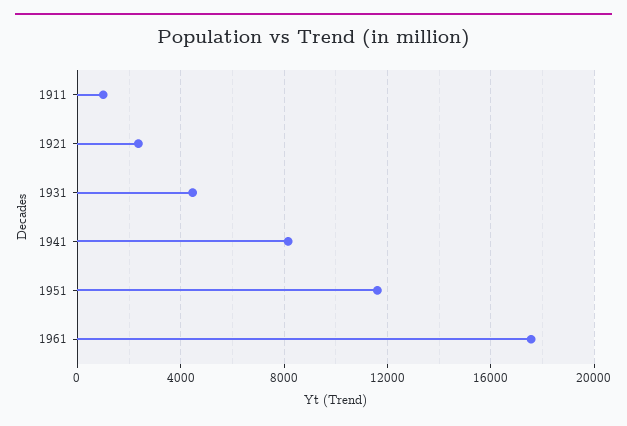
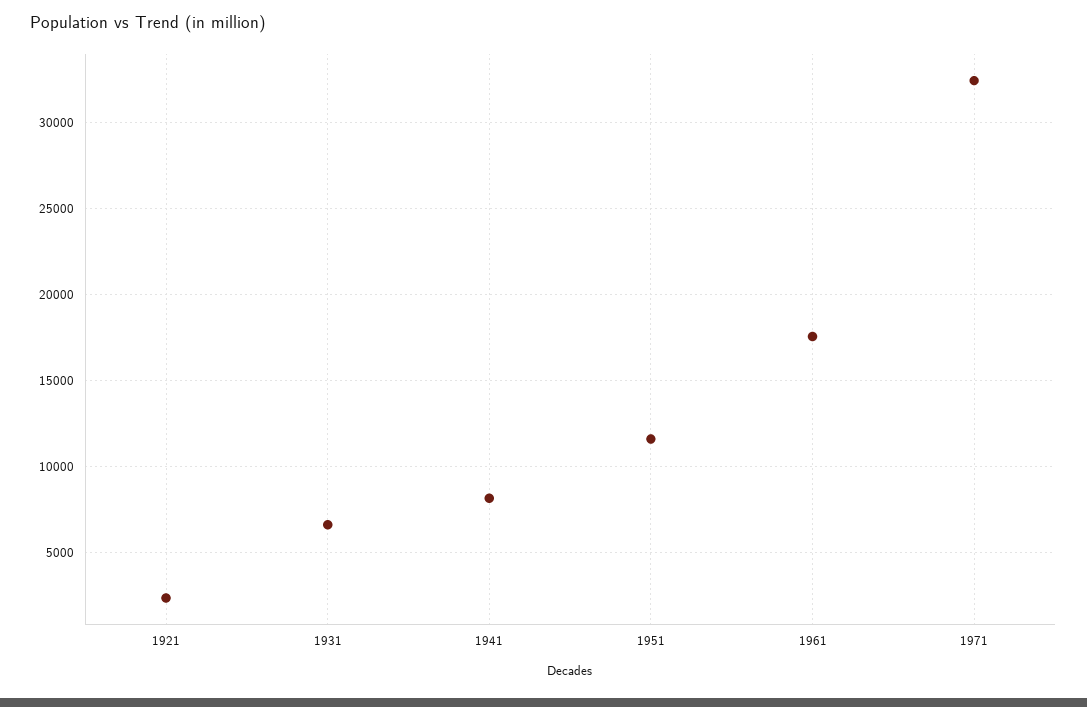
1911: 1000 -> none
1931: 4500 -> 6500
1971: none -> 32500

